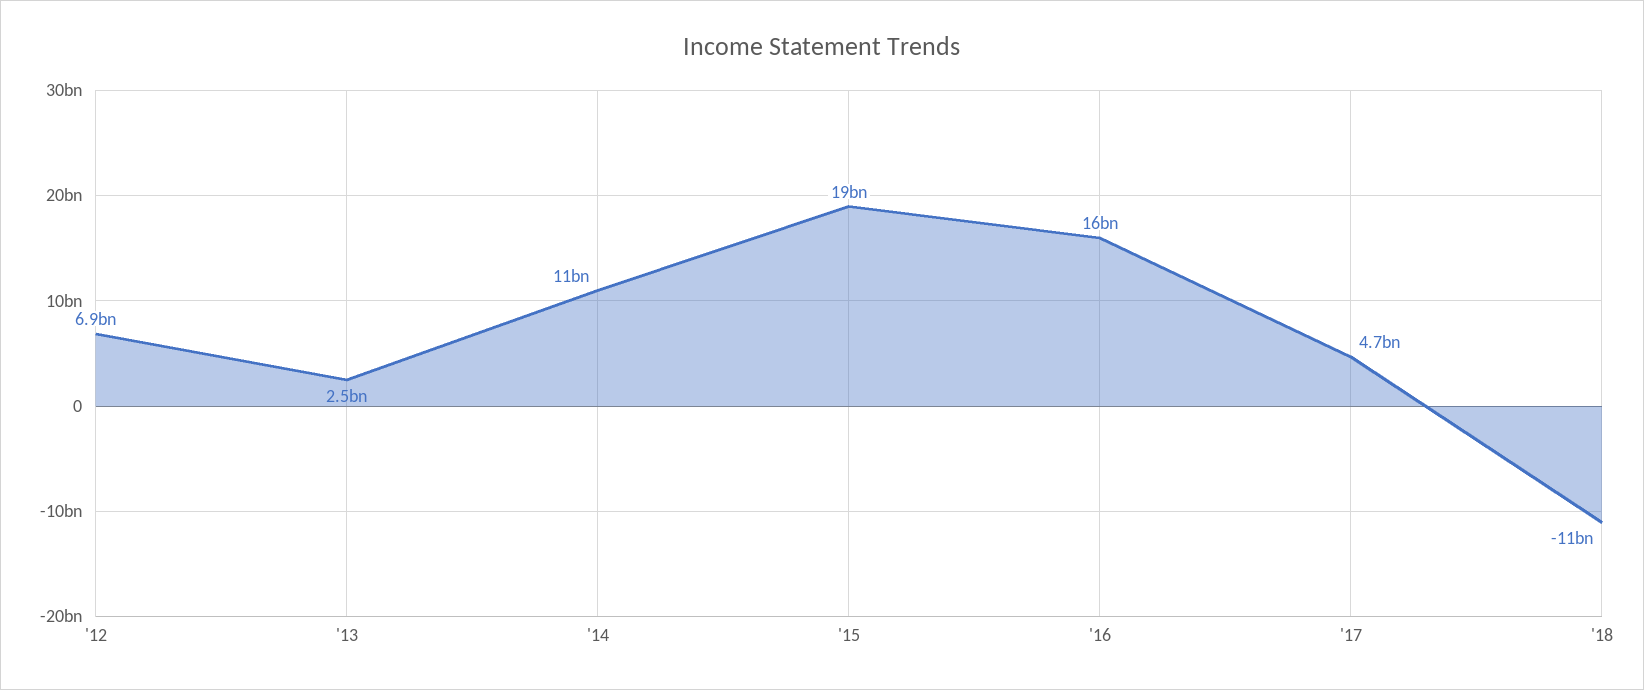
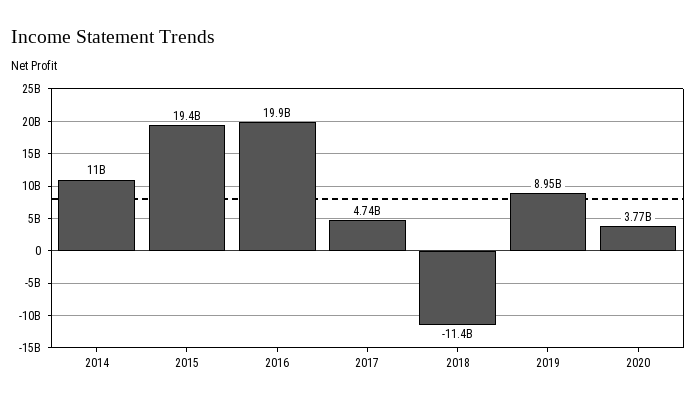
'12: 6900000000 -> none
'13: 2500000000 -> none
'16: 16000000000 -> 19900000000
2019: none -> 8950000000
2020: none -> 3770000000

